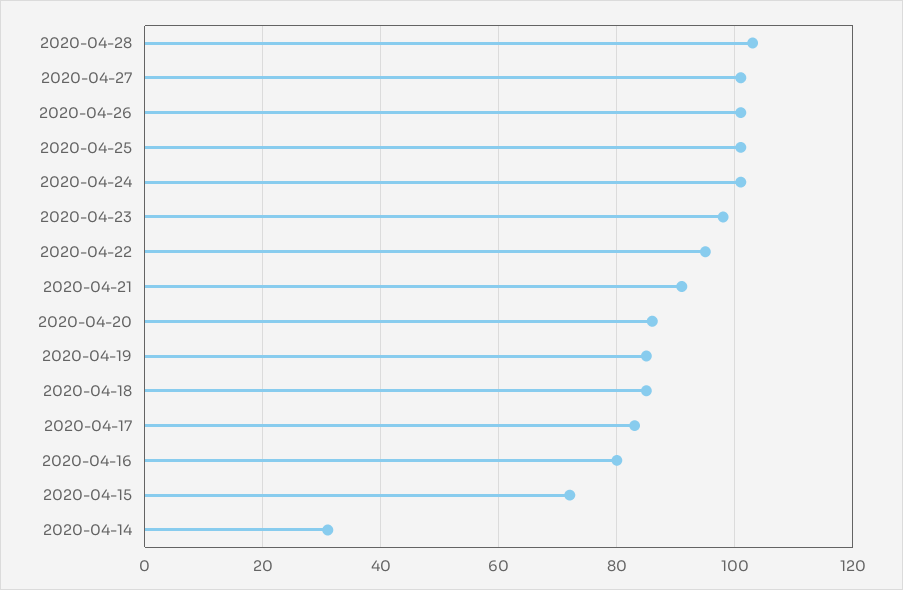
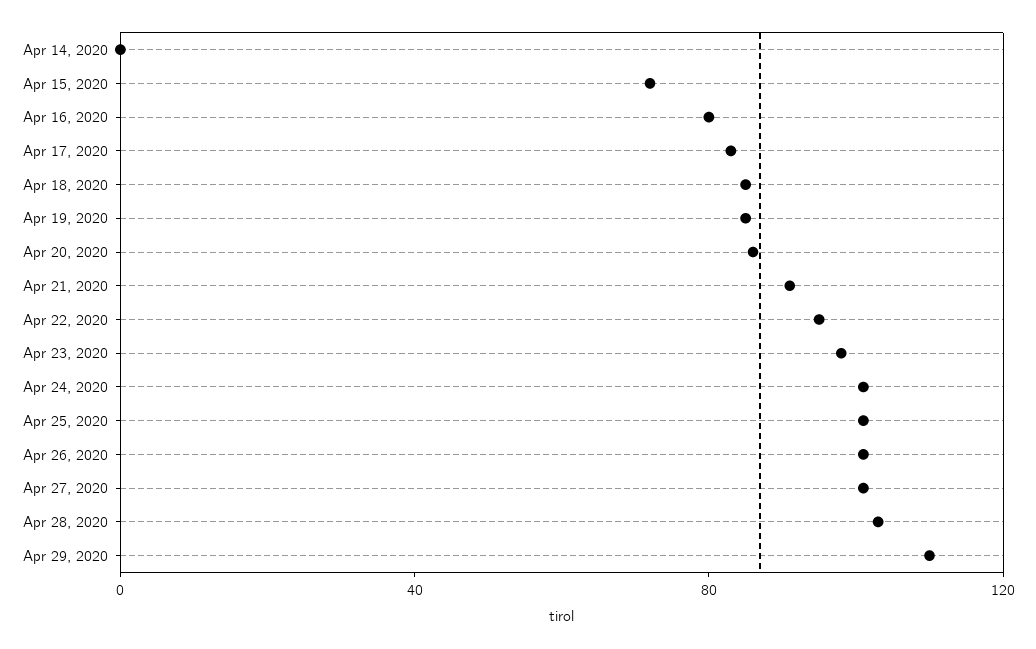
2020-04-14: 30 -> 0
Apr 29, 2020: none -> 110

